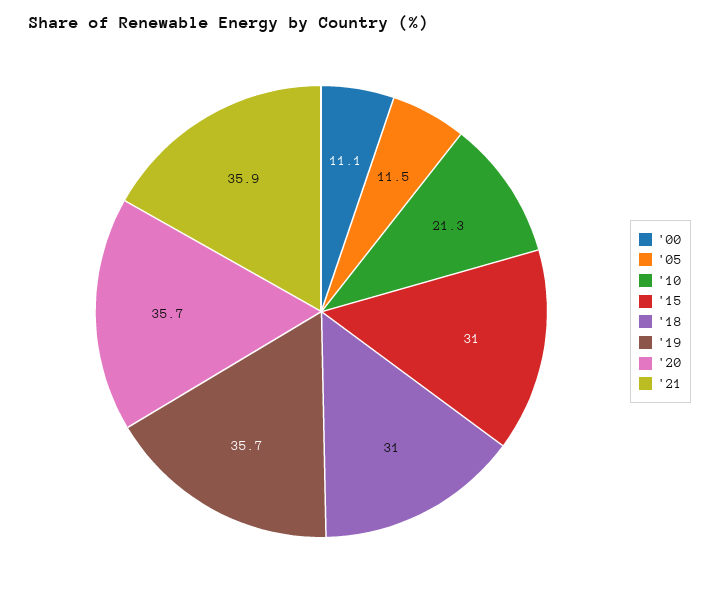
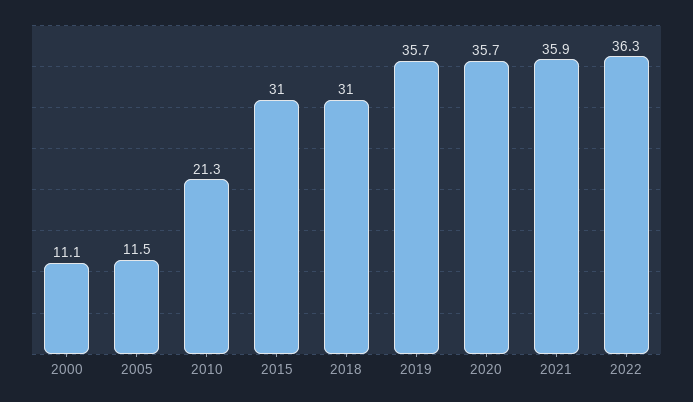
2022: none -> 36.3

